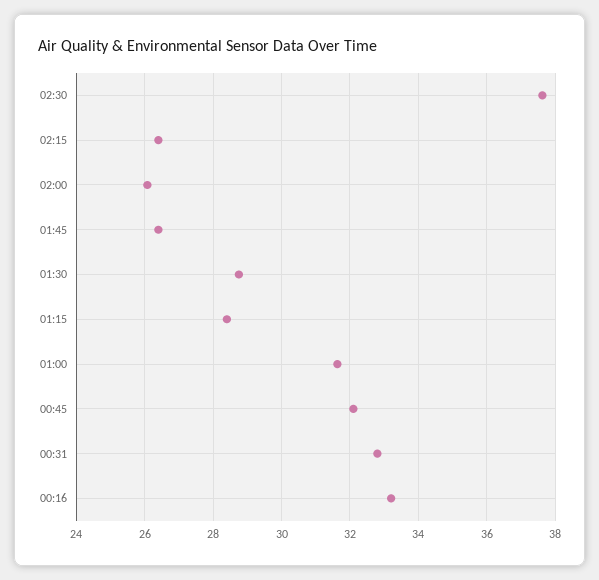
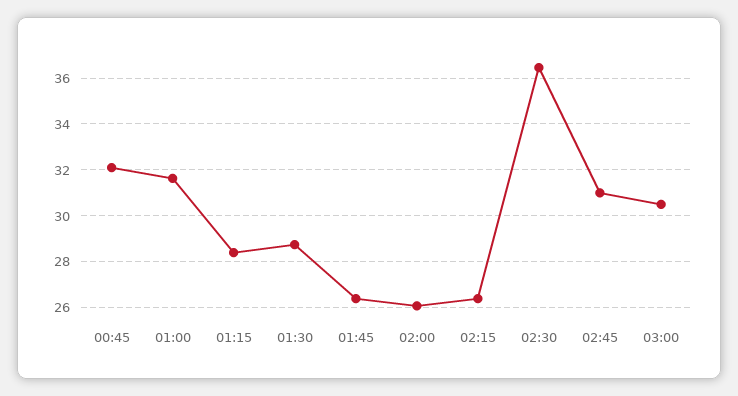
02:30: 37.6 -> 36.5
00:31: 32.8 -> none
00:16: 33.2 -> none
02:45: none -> 31
03:00: none -> 30.5

